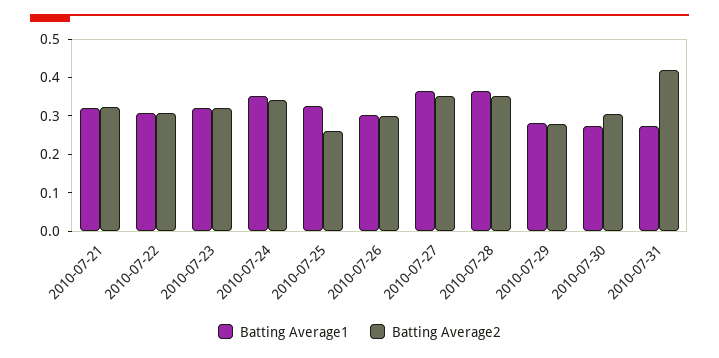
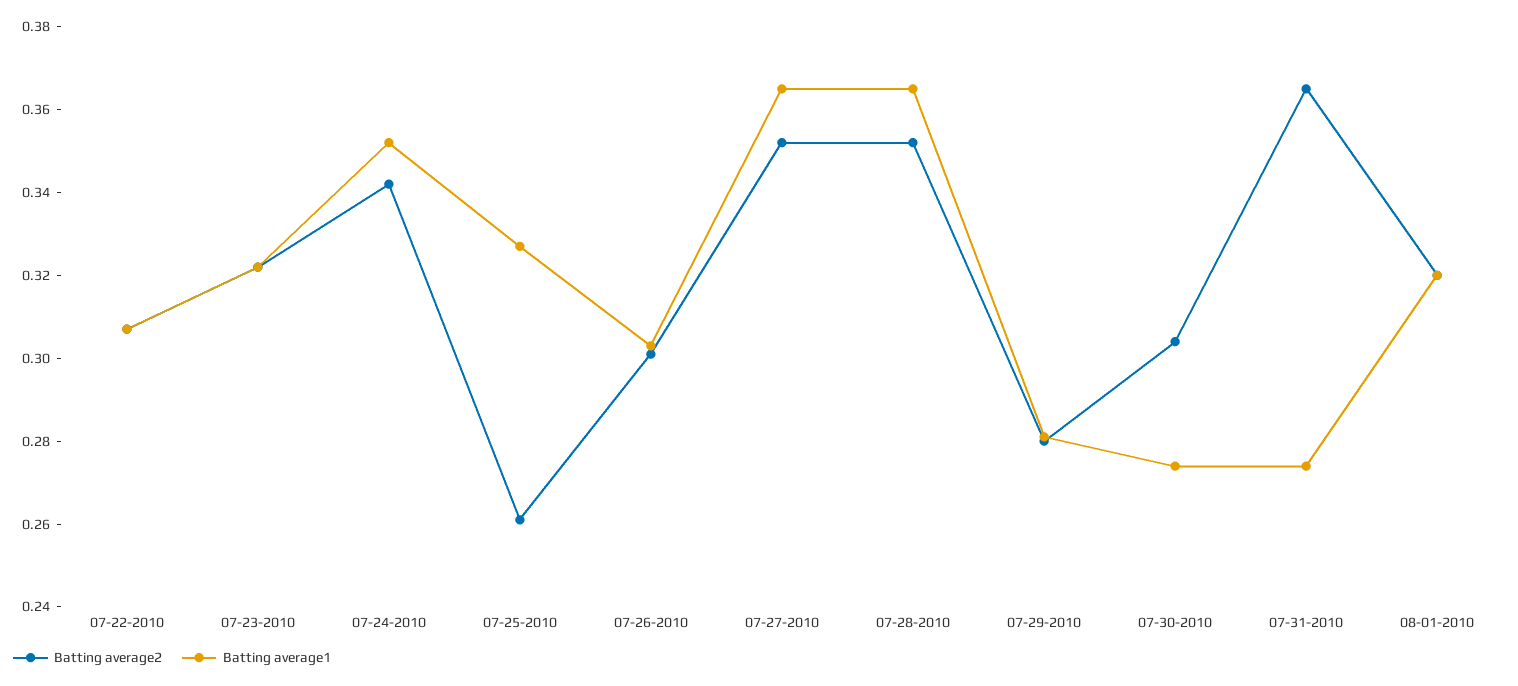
Batting Average1, 2010-07-21: 0.325 -> none
Batting Average2, 2010-07-21: 0.325 -> none
Batting Average2, 2010-07-31: 0.425 -> 0.365
Batting Average2, 08-01-2010: none -> 0.32
Batting Average1, 08-01-2010: none -> 0.32

